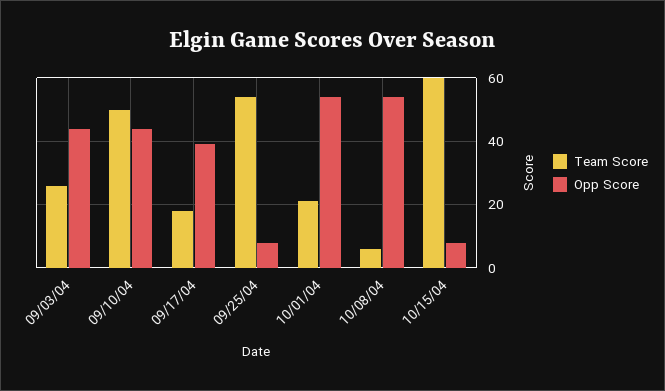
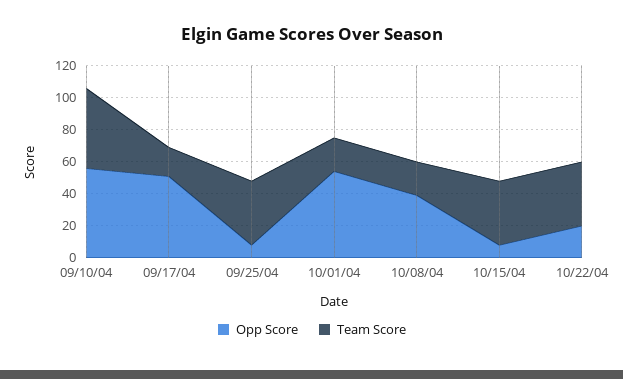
Team Score, 09/03/04: 25 -> none
Opp Score, 09/03/04: 45 -> none
Opp Score, 09/10/04: 45 -> 55
Opp Score, 09/17/04: 40 -> 50
Team Score, 09/25/04: 55 -> 40
Team Score, 10/08/04: 5 -> 20
Opp Score, 10/08/04: 55 -> 40
Team Score, 10/15/04: 60 -> 40
Opp Score, 10/22/04: none -> 20
Team Score, 10/22/04: none -> 40

